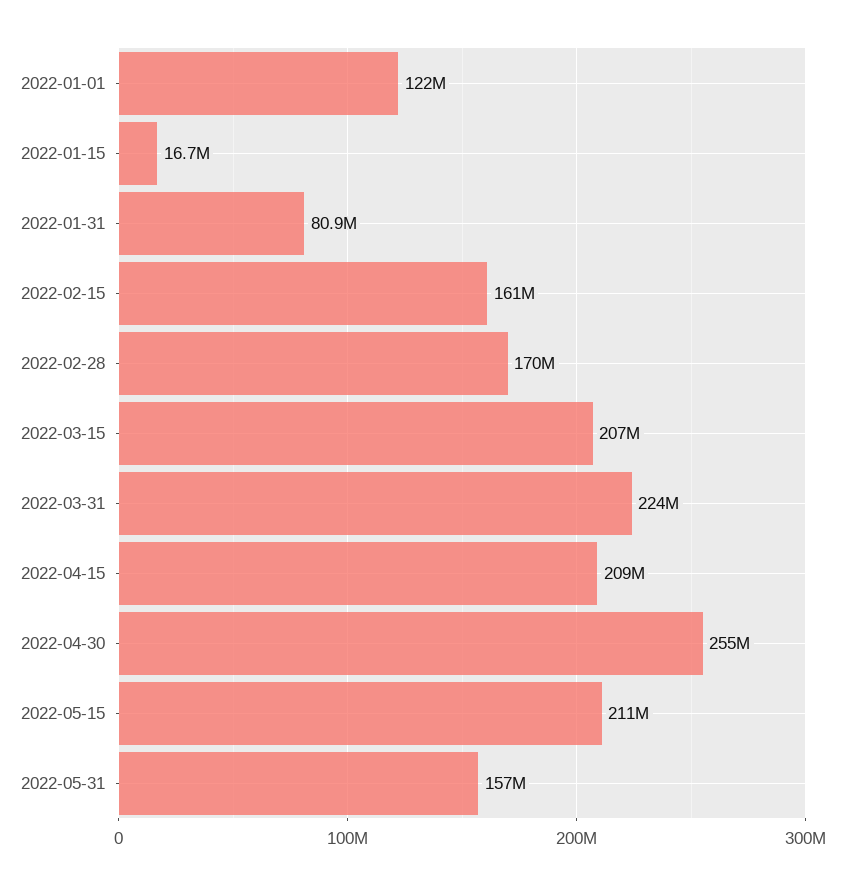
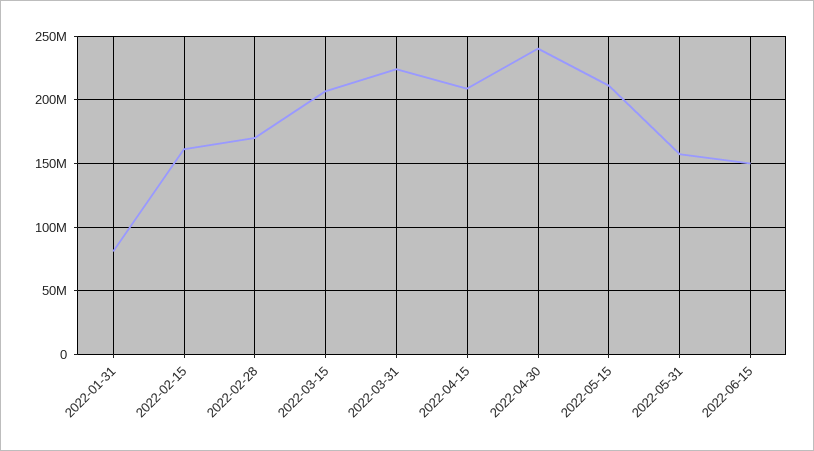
2022-01-01: 122000000 -> none
2022-01-15: 16700000 -> none
2022-04-30: 255000000 -> 240000000
2022-06-15: none -> 150000000

